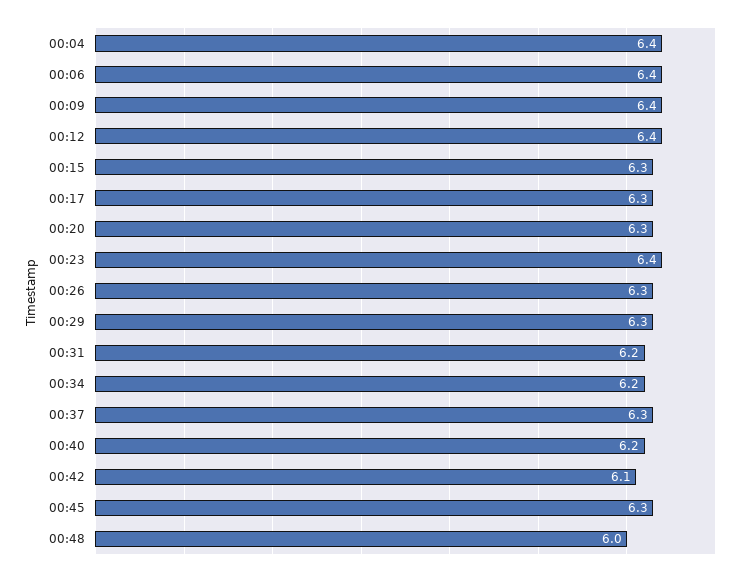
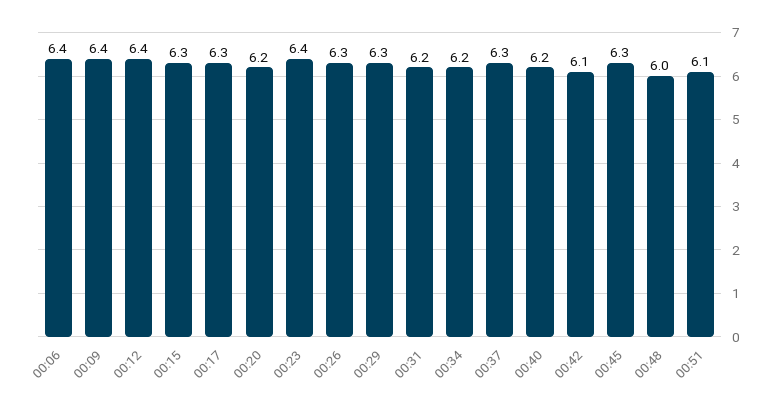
00:04: 6.4 -> none
00:20: 6.3 -> 6.2
00:51: none -> 6.1

